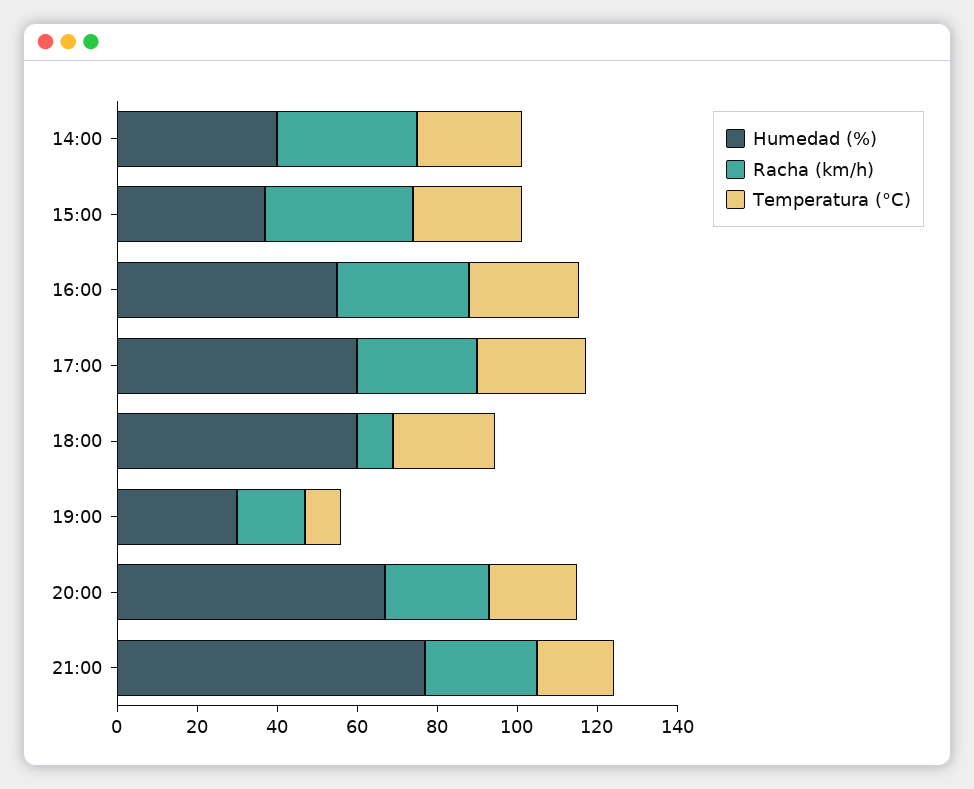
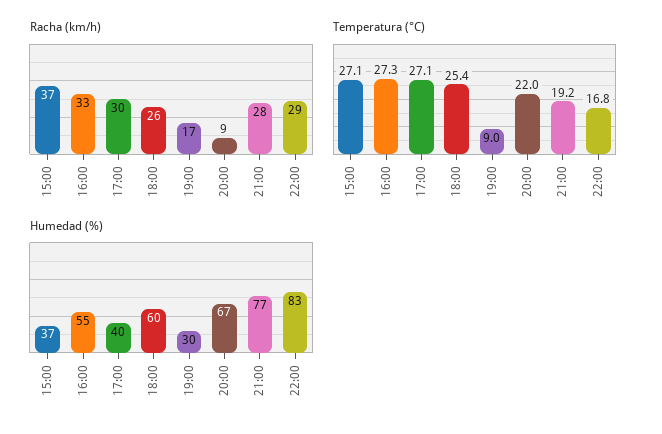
Humedad (%), 14:00: 40 -> none
Racha (km/h), 14:00: 35 -> none
Temperatura (°C), 14:00: 25 -> none
Humedad (%), 17:00: 60 -> 40
Racha (km/h), 18:00: 10 -> 26
Racha (km/h), 20:00: 25 -> 9
Racha (km/h), 22:00: none -> 29
Temperatura (°C), 22:00: none -> 16.8
Humedad (%), 22:00: none -> 83

